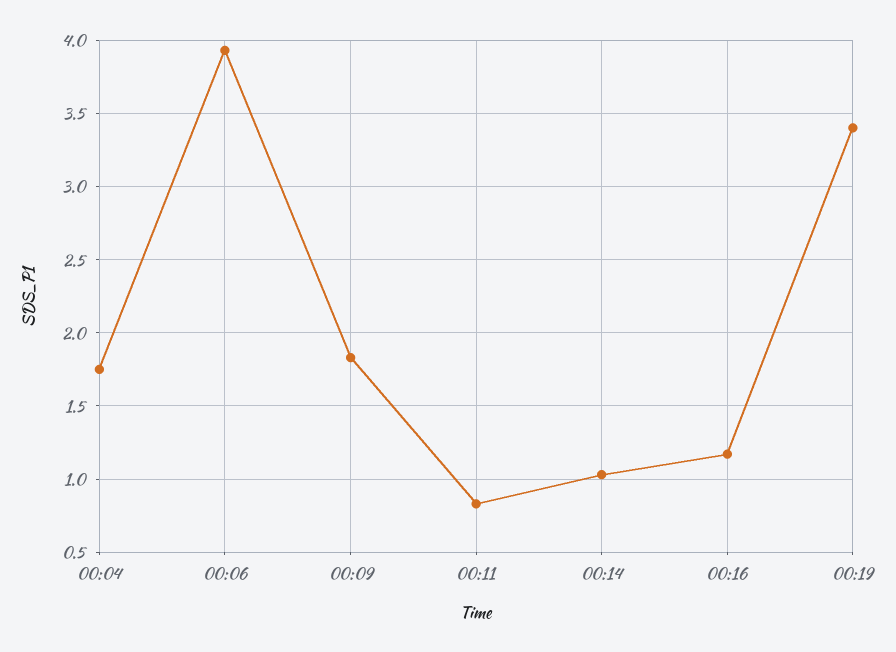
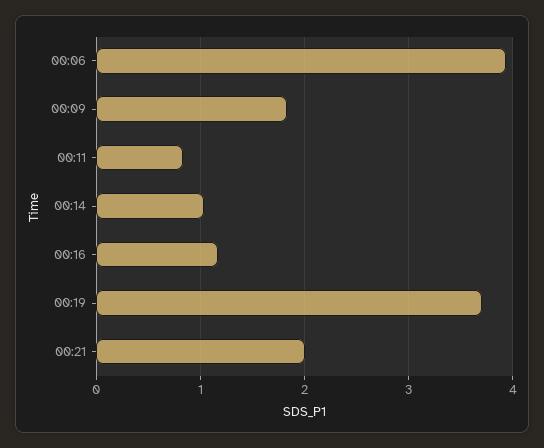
00:04: 1.75 -> none
00:19: 3.4 -> 3.7
00:21: none -> 2

